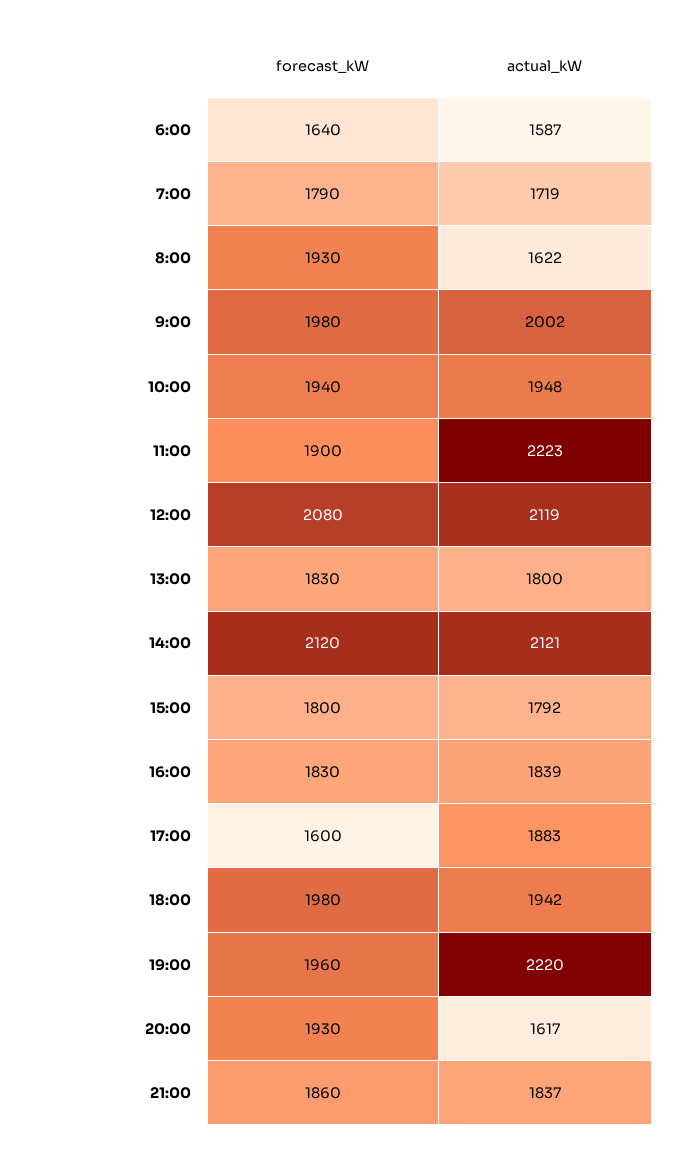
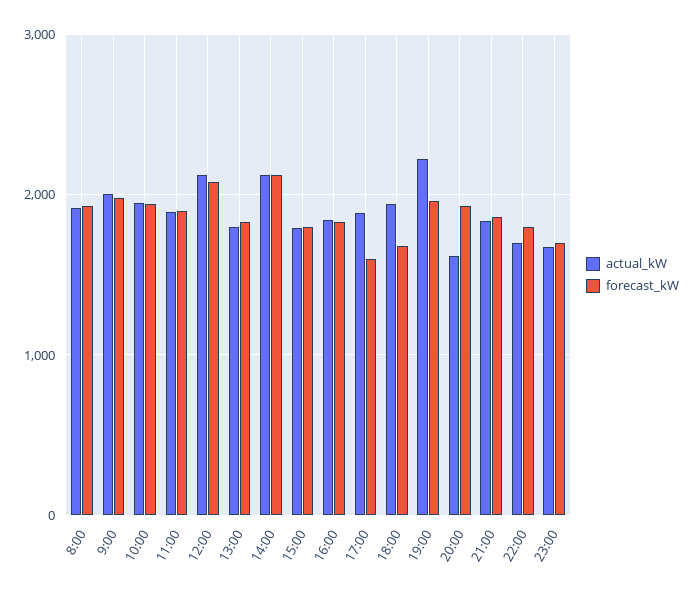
forecast_kW, 6:00: 1640 -> none
actual_kW, 6:00: 1587 -> none
forecast_kW, 7:00: 1790 -> none
actual_kW, 7:00: 1719 -> none
actual_kW, 8:00: 1622 -> 1900
actual_kW, 11:00: 2223 -> 1900
forecast_kW, 18:00: 1980 -> 1700
actual_kW, 22:00: none -> 1700
forecast_kW, 22:00: none -> 1800
actual_kW, 23:00: none -> 1700
forecast_kW, 23:00: none -> 1700

